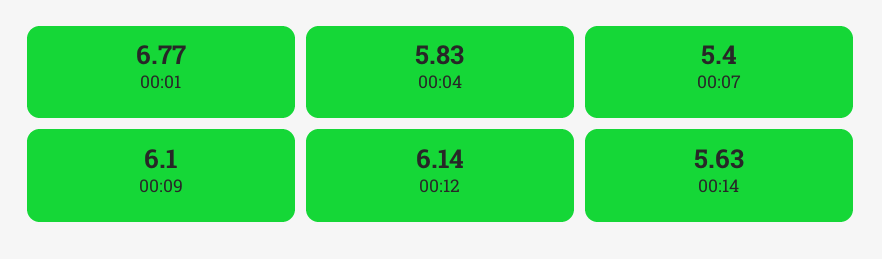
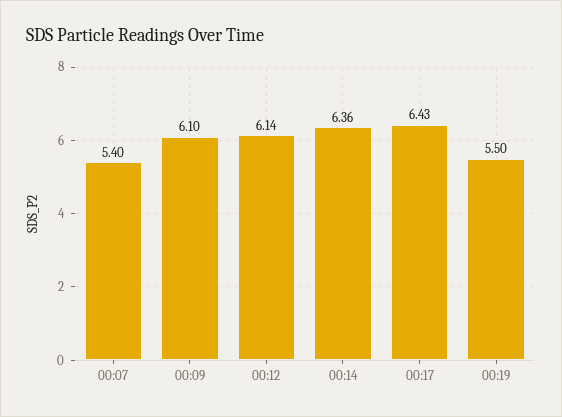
00:01: 6.77 -> none
00:04: 5.83 -> none
00:14: 5.63 -> 6.36
00:17: none -> 6.43
00:19: none -> 5.5

